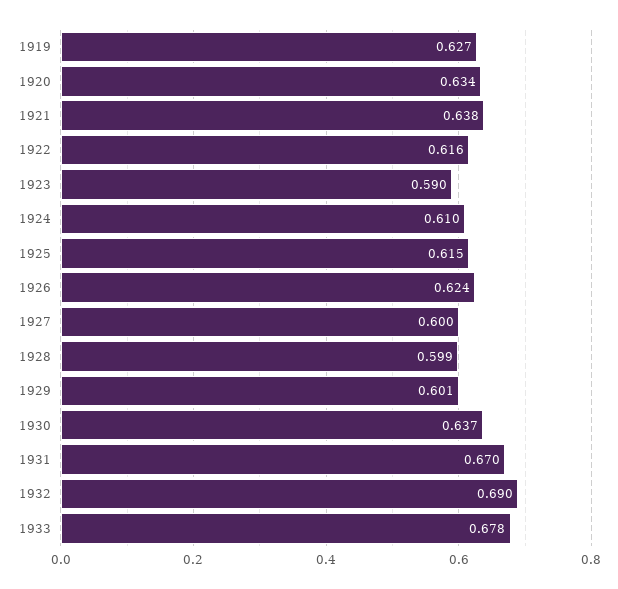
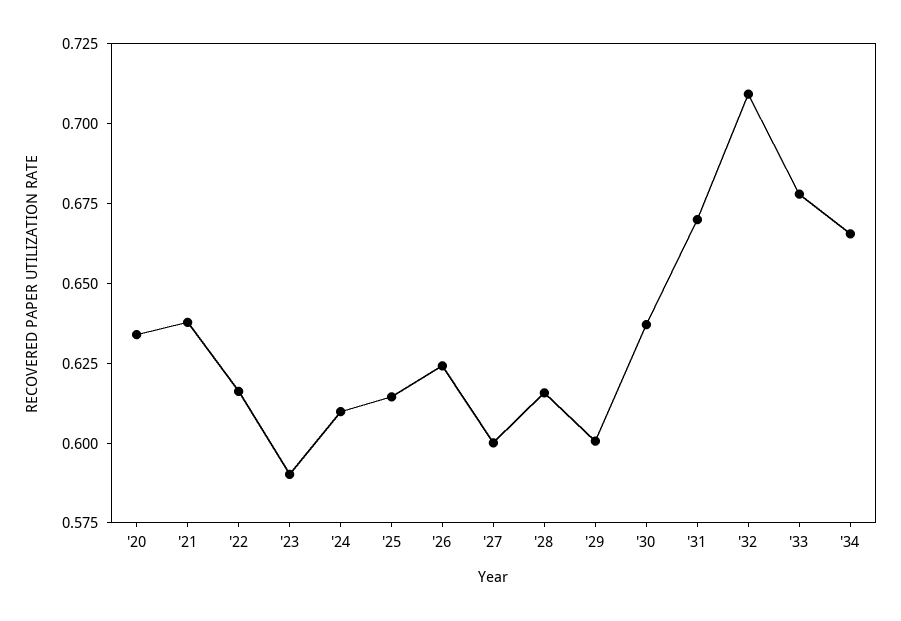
1919: 0.627 -> none
1928: 0.599 -> 0.615
1932: 0.69 -> 0.71
'34: none -> 0.665

